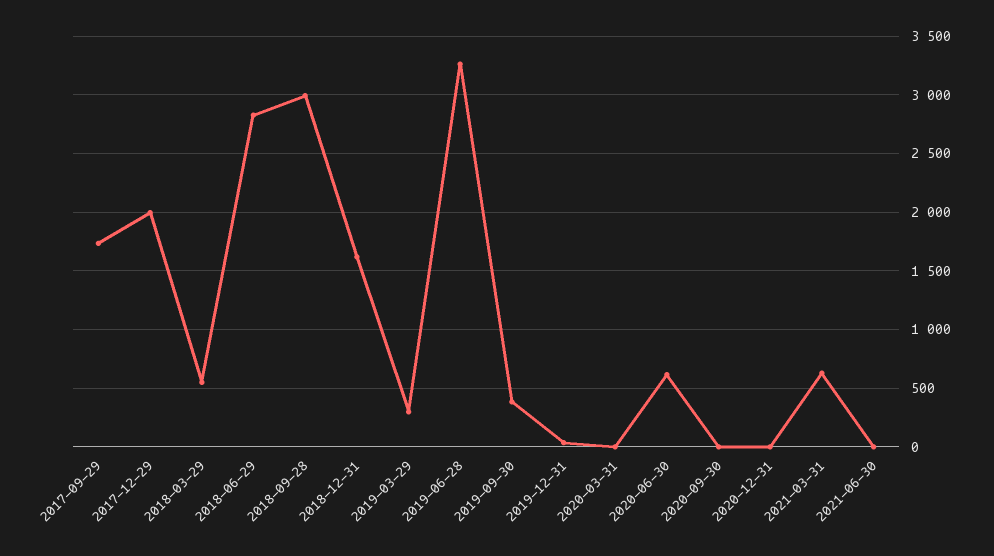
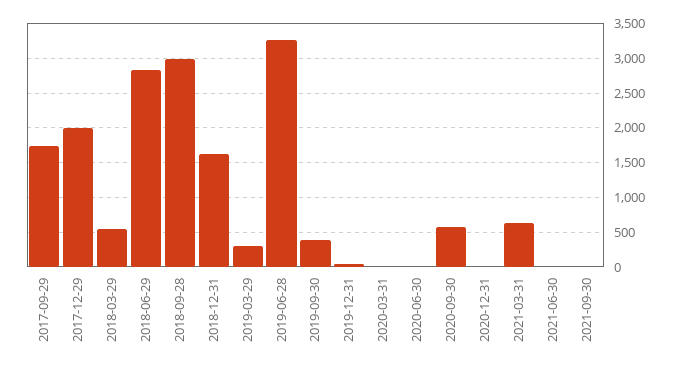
2020-06-30: 600 -> 0
2020-09-30: 0 -> 600
2021-09-30: none -> 0

